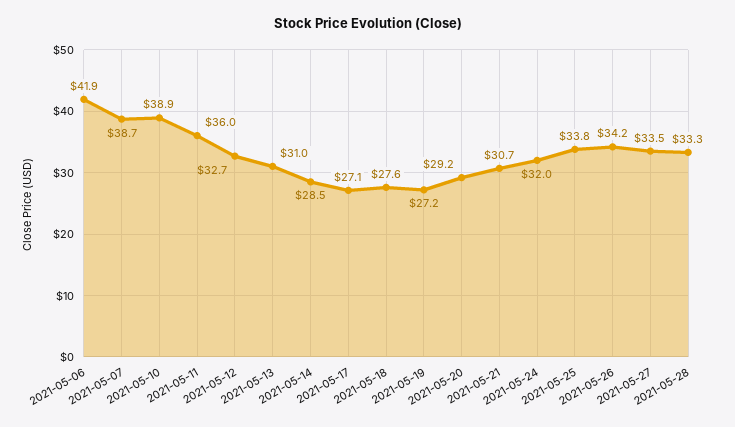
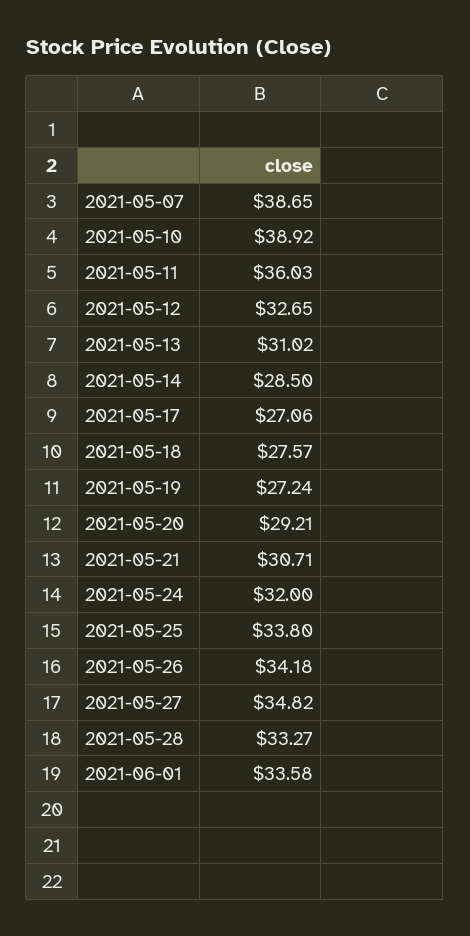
2021-05-06: 41.9 -> none
2021-05-27: 33.5 -> 34.82
2021-06-01: none -> 33.58

